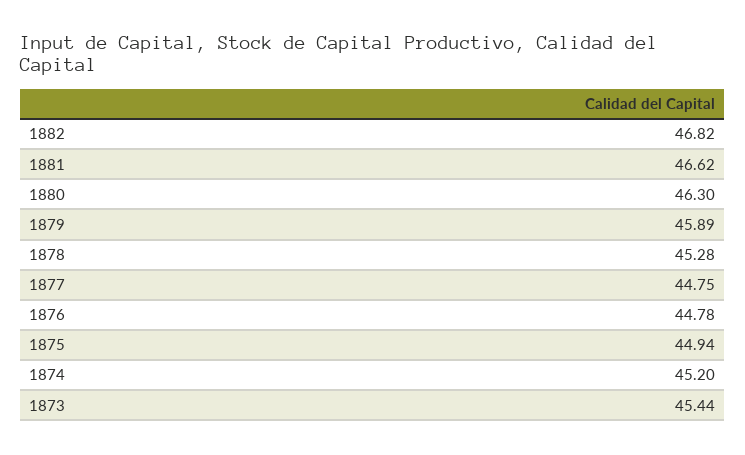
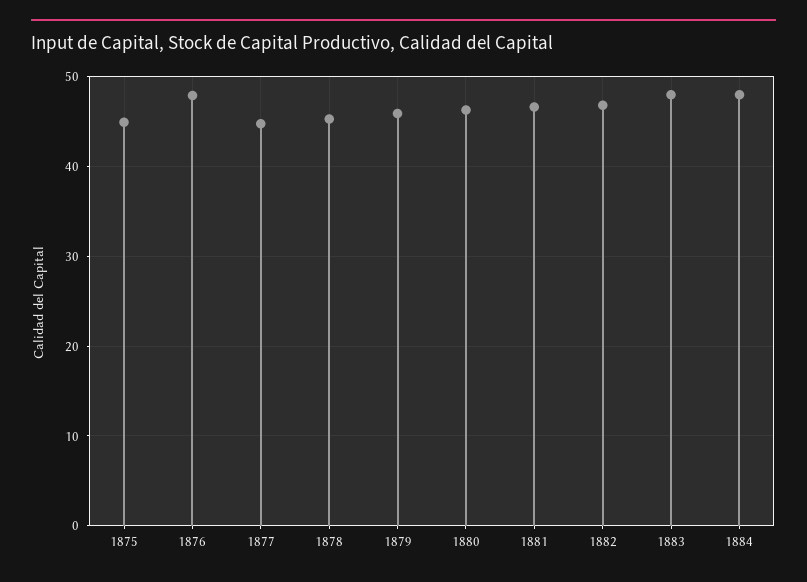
1876: 44.78 -> 48
1874: 45.2 -> none
1873: 45.44 -> none
1883: none -> 48
1884: none -> 48

